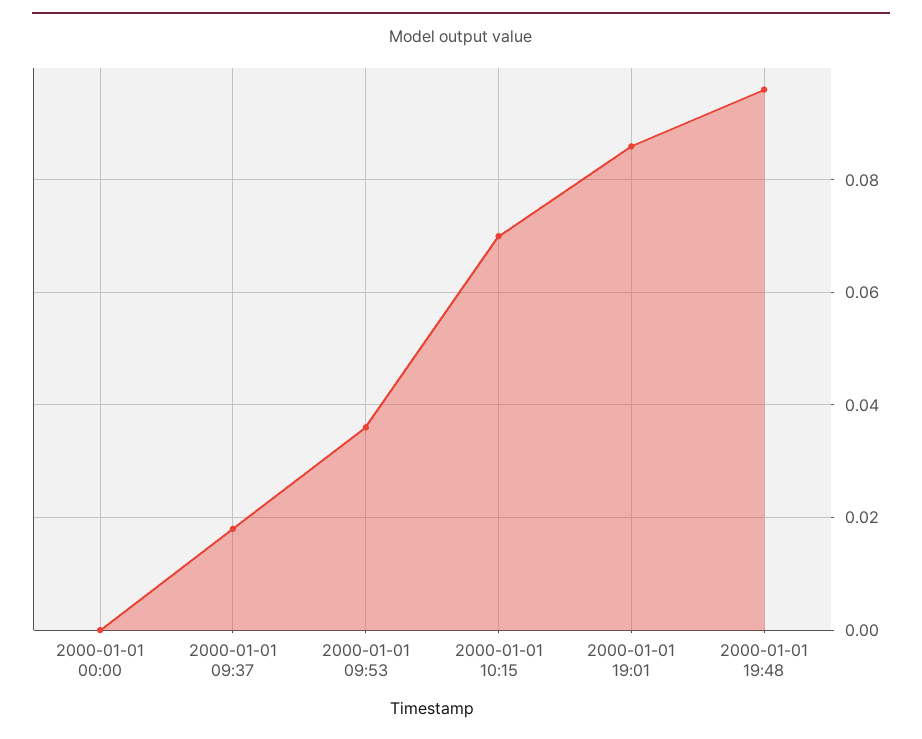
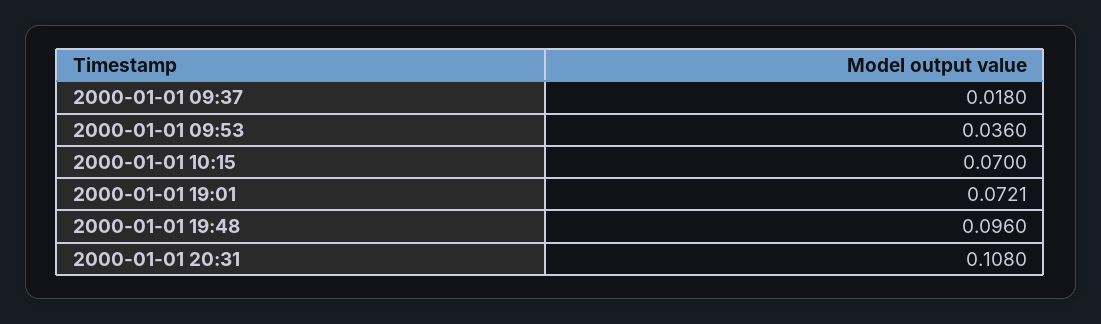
2000-01-01 00:00: 0 -> none
2000-01-01 19:01: 0.086 -> 0.0721
2000-01-01 20:31: none -> 0.108

